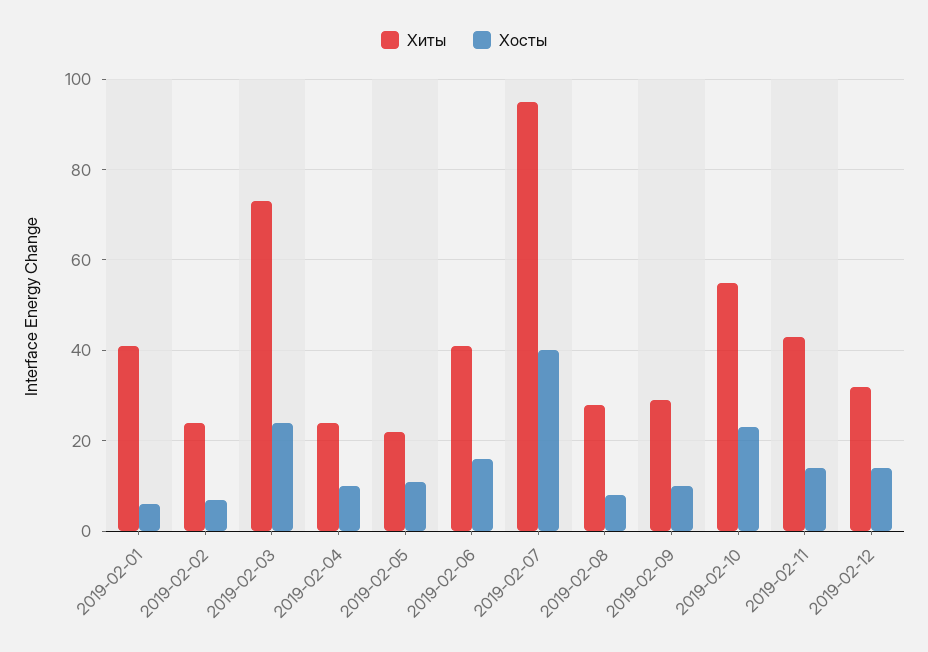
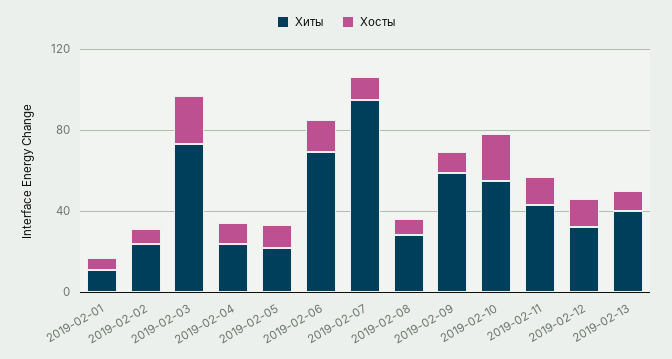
Хиты, 2019-02-01: 40 -> 10
Хиты, 2019-02-06: 40 -> 70
Хосты, 2019-02-07: 40 -> 10
Хиты, 2019-02-09: 30 -> 60
Хиты, 2019-02-13: none -> 40
Хосты, 2019-02-13: none -> 10

